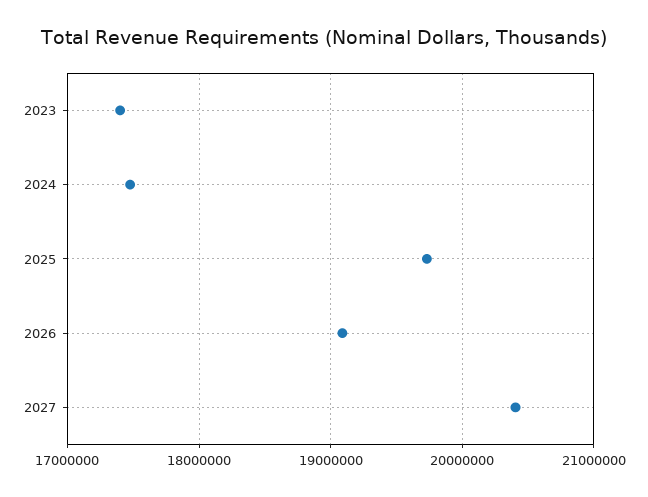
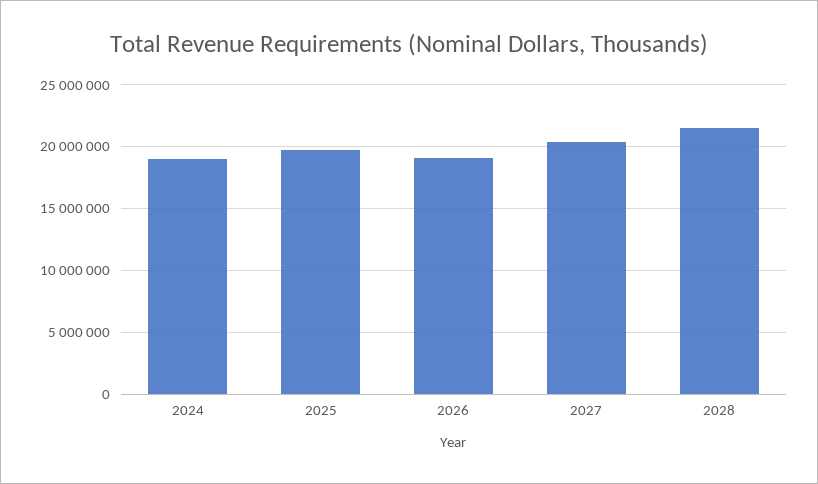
2023: 17400000 -> none
2024: 17500000 -> 19000000
2028: none -> 21500000

